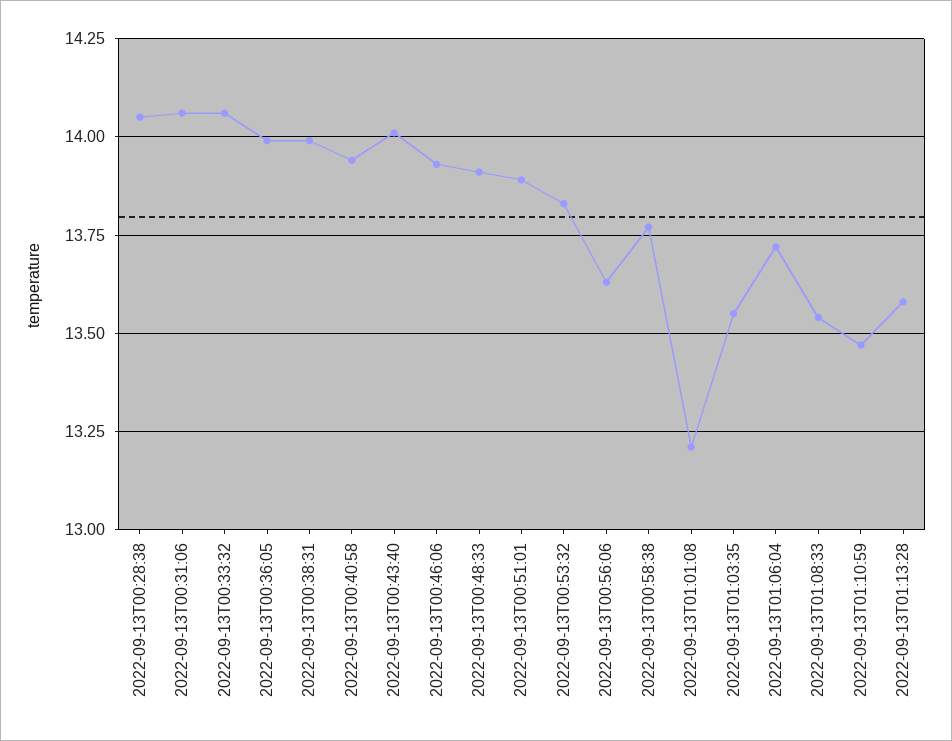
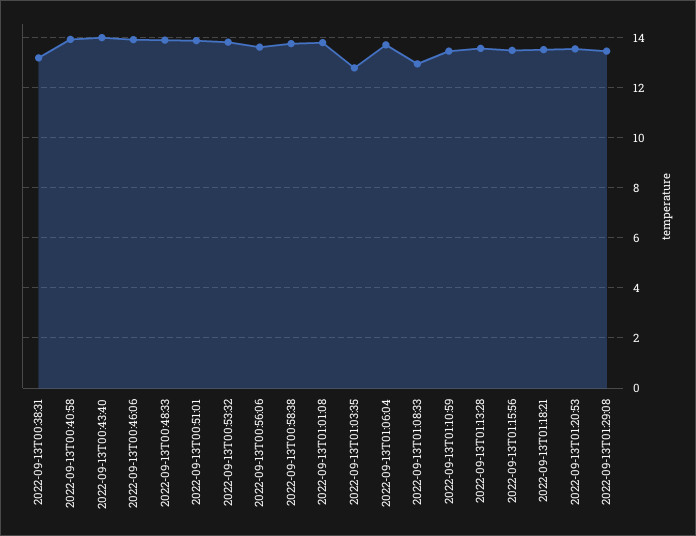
2022-09-13T00:28:38: 14.05 -> none
2022-09-13T00:31:06: 14.05 -> none
2022-09-13T00:33:32: 14.05 -> none
2022-09-13T00:36:05: 14 -> none
2022-09-13T00:38:31: 14 -> 13.25
2022-09-13T01:01:08: 13.2 -> 13.75
2022-09-13T01:03:35: 13.55 -> 12.75
2022-09-13T01:08:33: 13.55 -> 13
2022-09-13T01:15:56: none -> 13.5
2022-09-13T01:18:21: none -> 13.5
2022-09-13T01:20:53: none -> 13.5
2022-09-13T01:29:08: none -> 13.5

